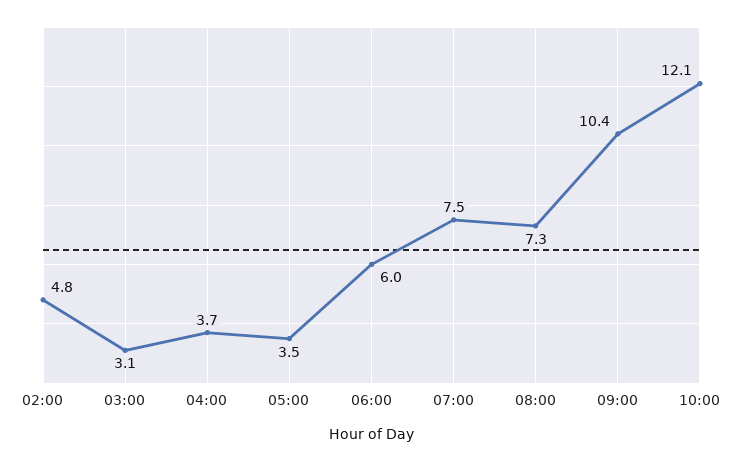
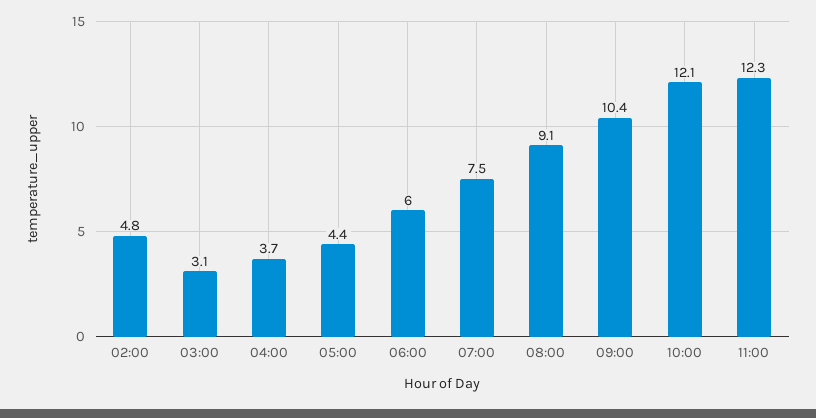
05:00: 3.5 -> 4.4
08:00: 7.3 -> 9.1
11:00: none -> 12.3

